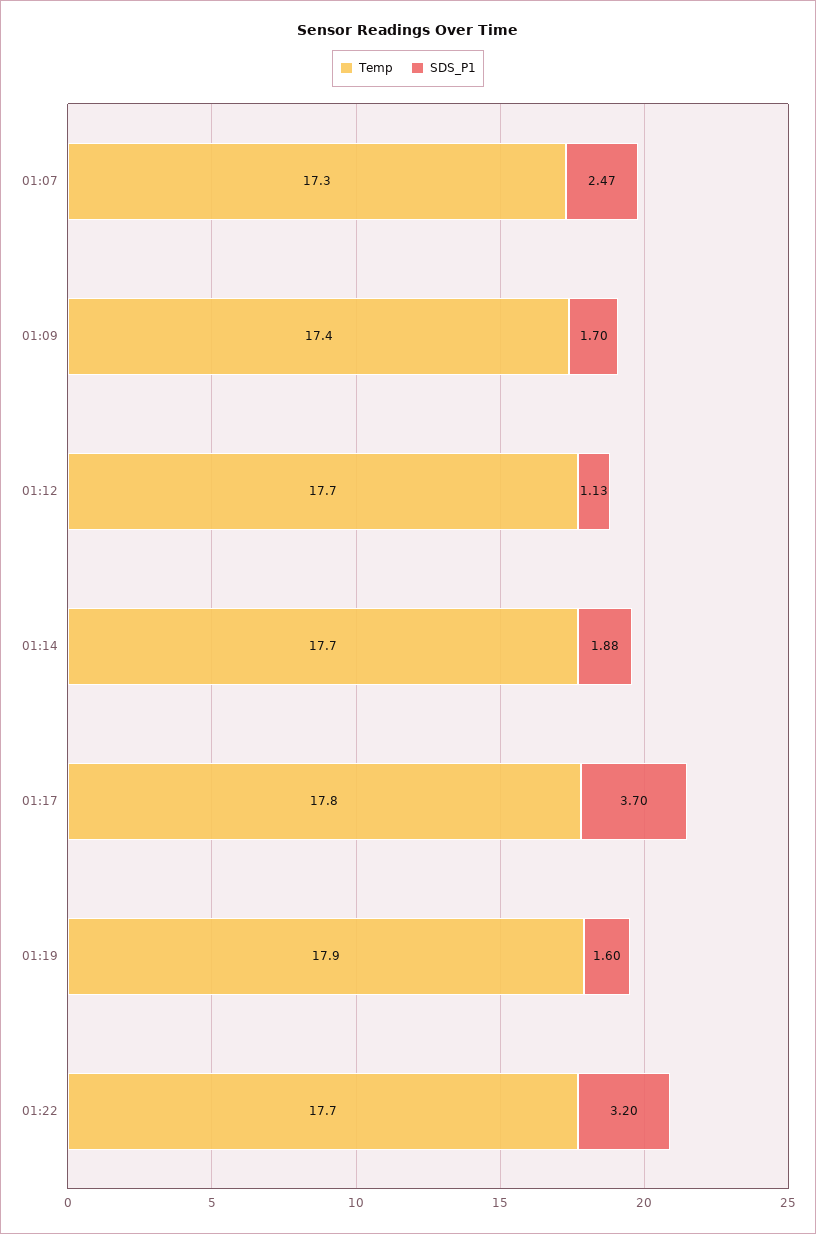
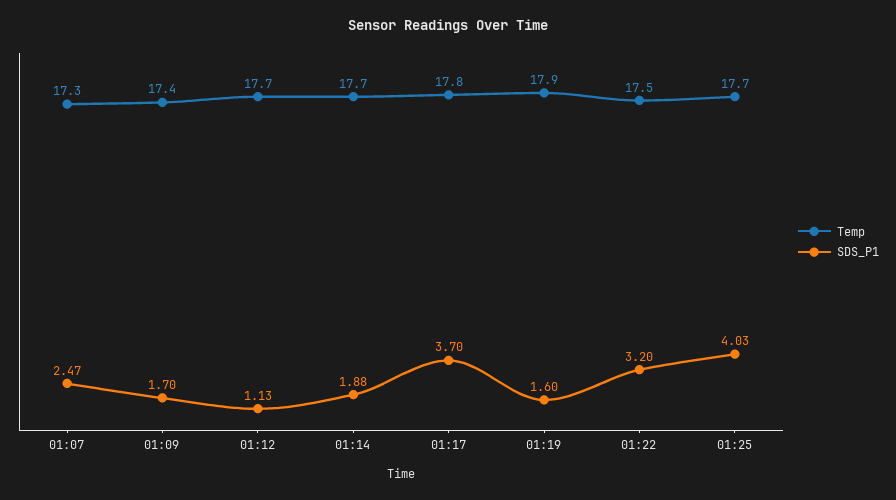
Temp, 01:22: 17.7 -> 17.5
Temp, 01:25: none -> 17.7
SDS_P1, 01:25: none -> 4.03

